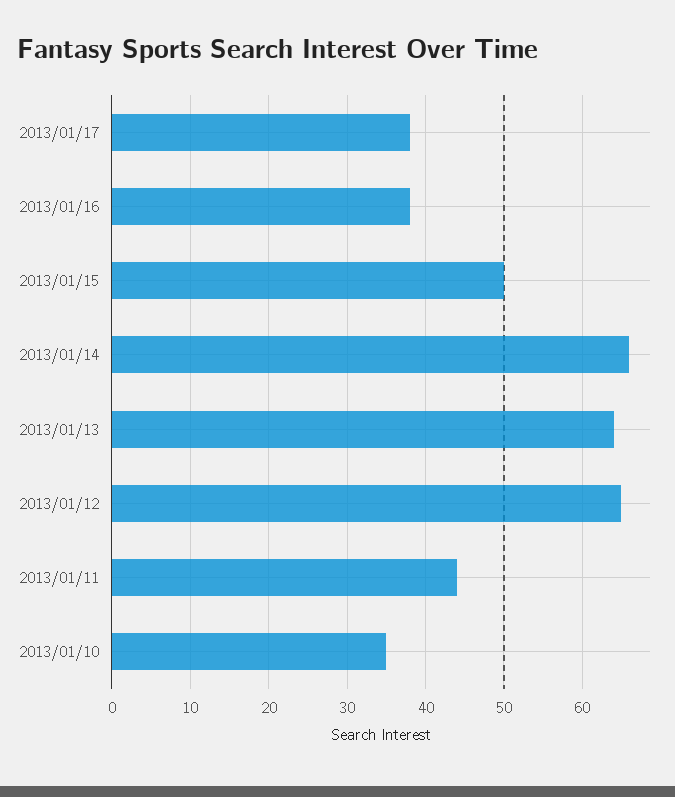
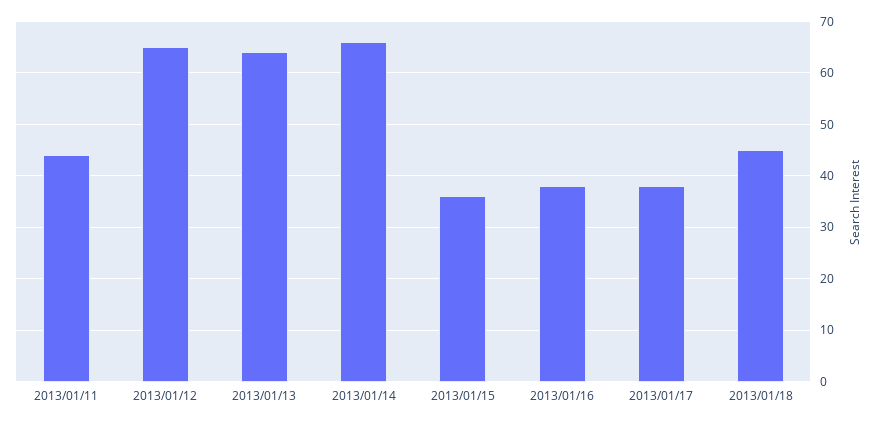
2013/01/15: 50 -> 35
2013/01/10: 35 -> none
2013/01/18: none -> 45

